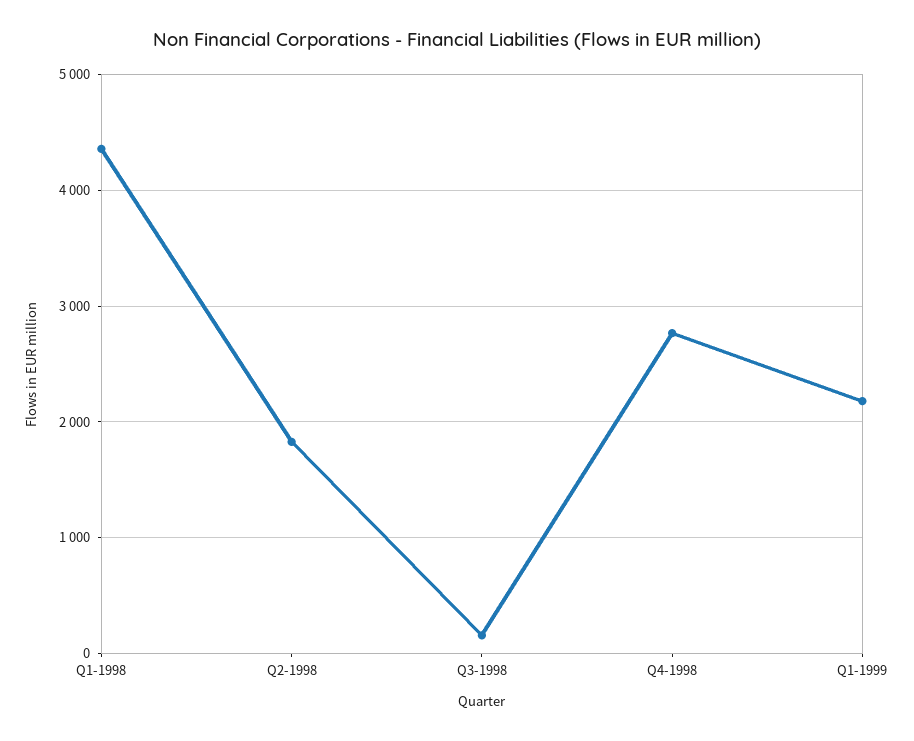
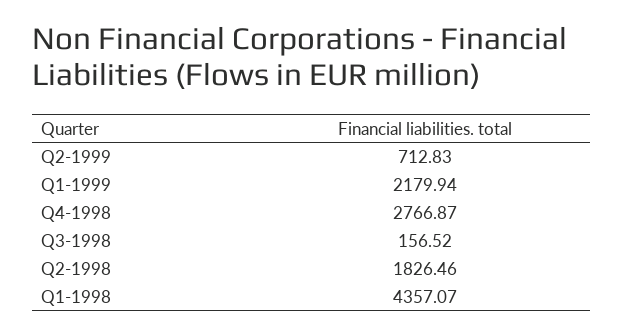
Q2-1999: none -> 712.83

